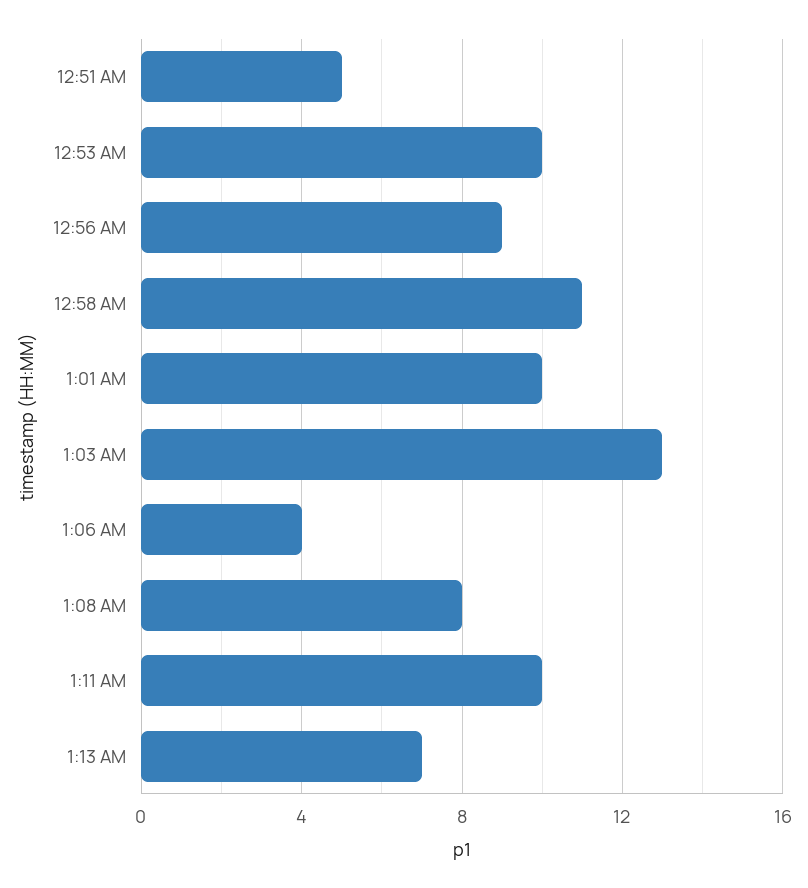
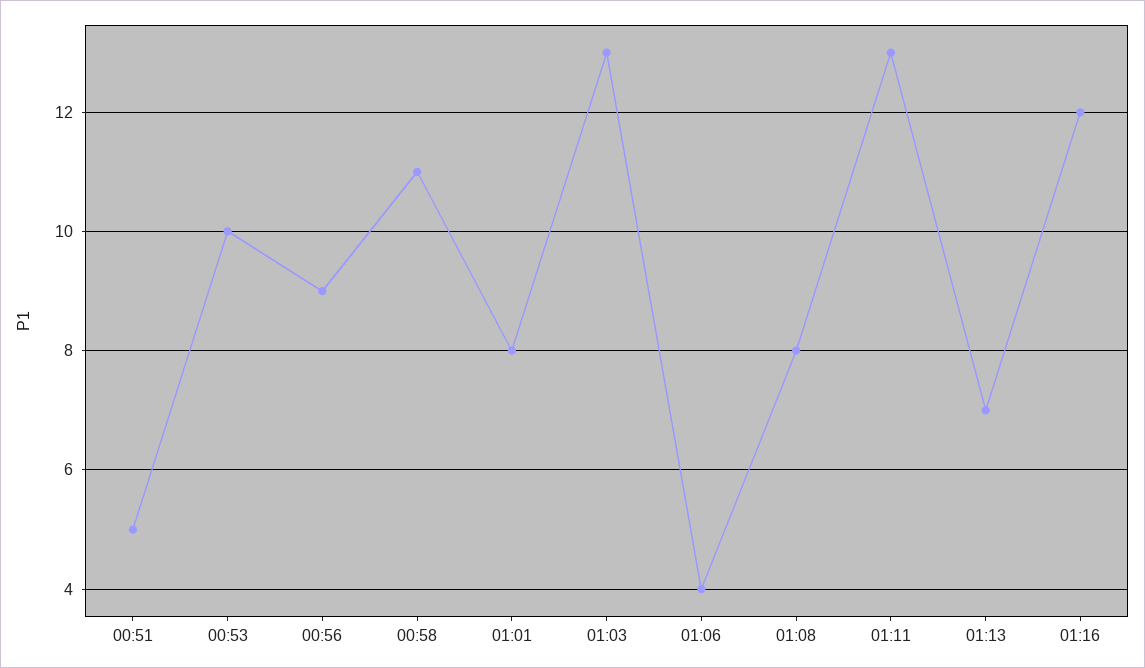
1:01 AM: 10 -> 8
1:11 AM: 10 -> 13
01:16: none -> 12

